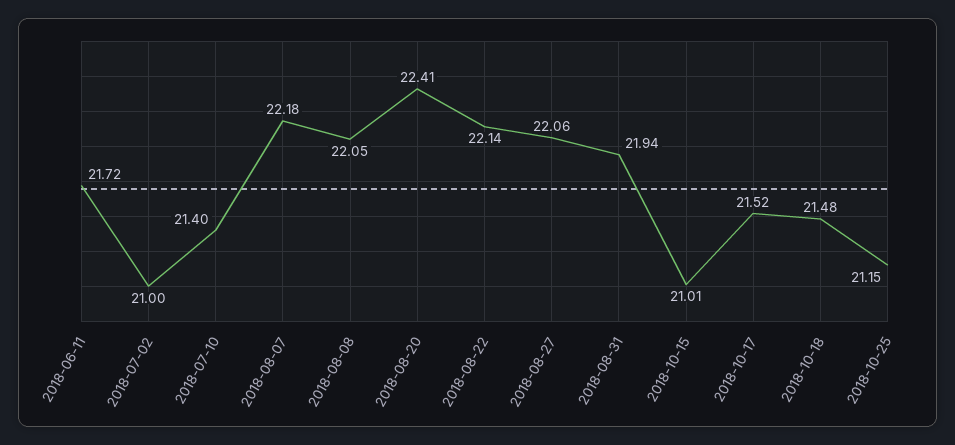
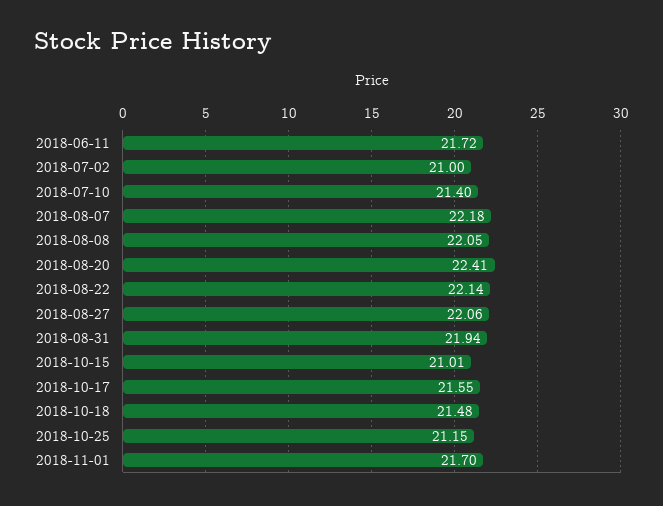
2018-10-17: 21.52 -> 21.55
2018-11-01: none -> 21.7

